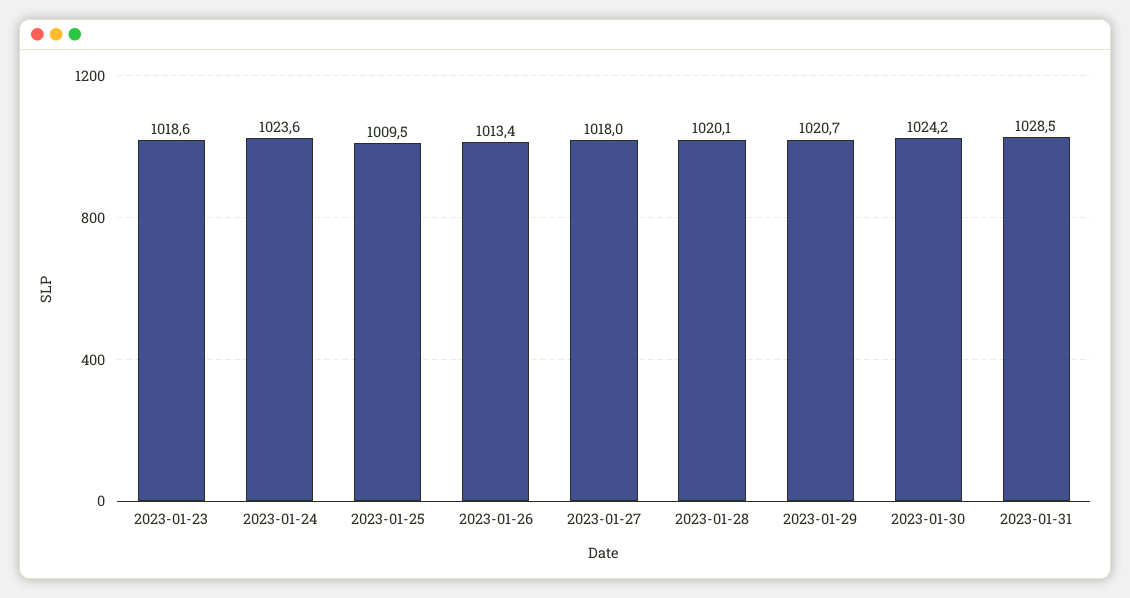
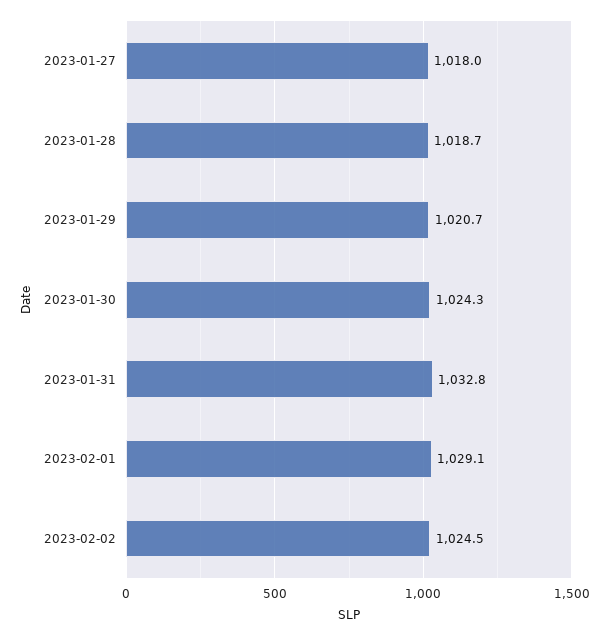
2023-01-23: 1018.6 -> none
2023-01-24: 1023.6 -> none
2023-01-25: 1009.5 -> none
2023-01-26: 1013.4 -> none
2023-01-28: 1020.1 -> 1018.7
2023-01-30: 1024.2 -> 1024.3
2023-01-31: 1028.5 -> 1032.8
2023-02-01: none -> 1029.1
2023-02-02: none -> 1024.5

